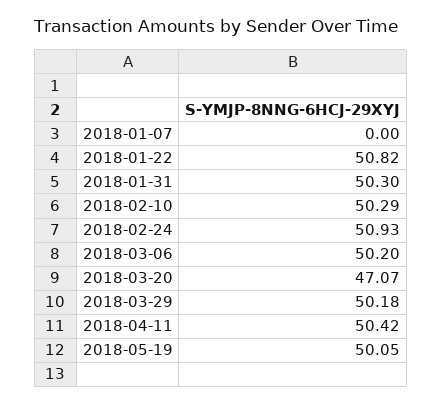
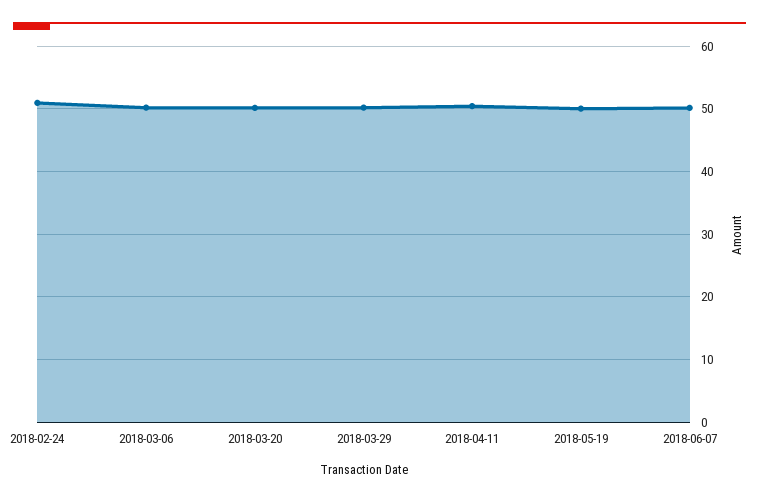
2018-01-07: 0 -> none
2018-01-22: 50.82 -> none
2018-01-31: 50.3 -> none
2018-02-10: 50.29 -> none
2018-03-20: 47.07 -> 50
2018-06-07: none -> 50

